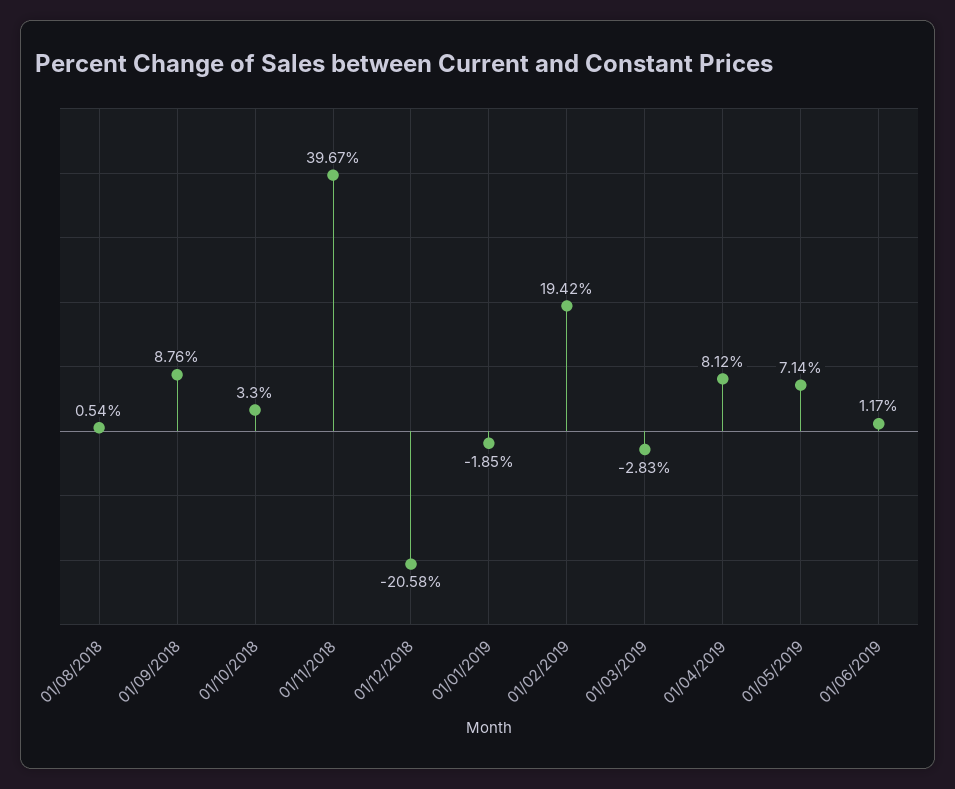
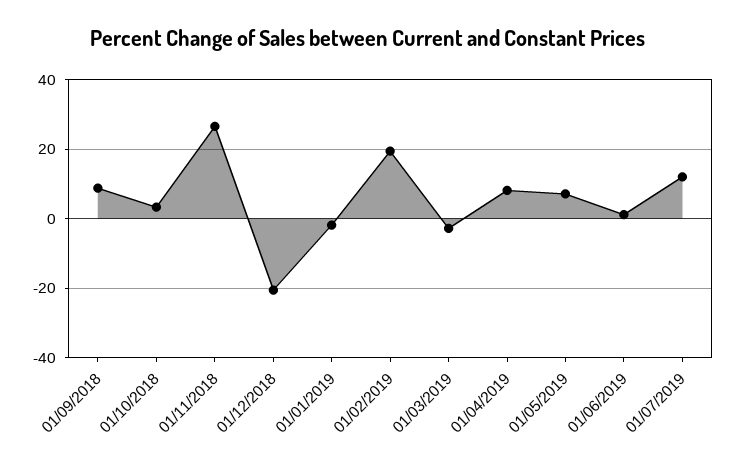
01/08/2018: 0.54 -> none
01/11/2018: 39.67 -> 26
01/07/2019: none -> 12

